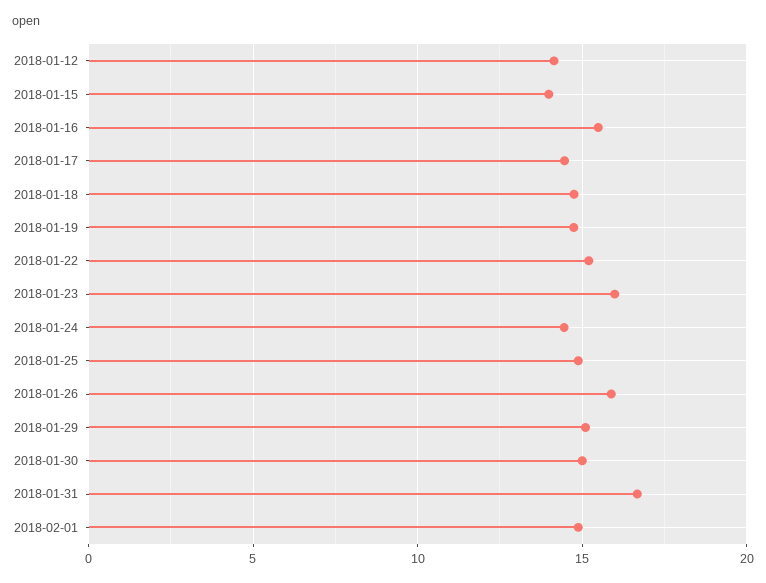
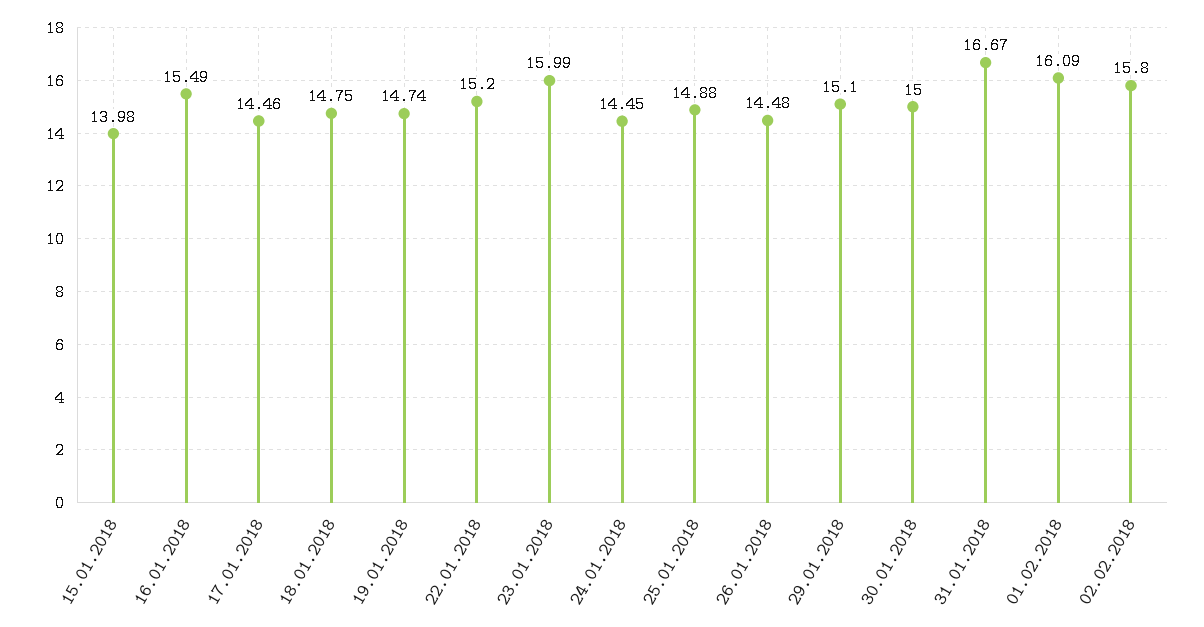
2018-01-12: 14 -> none
2018-01-26: 16 -> 14.48
2018-02-01: 15 -> 16.09
02.02.2018: none -> 15.8

